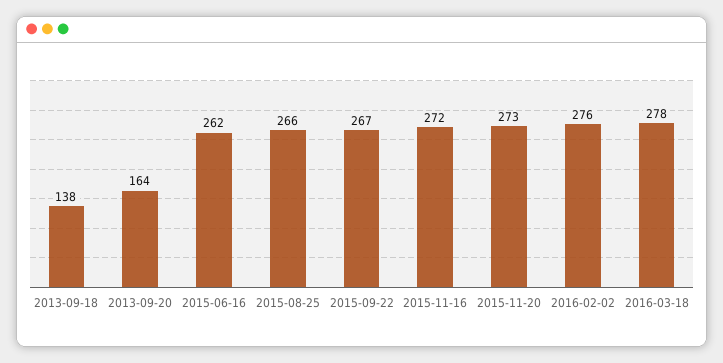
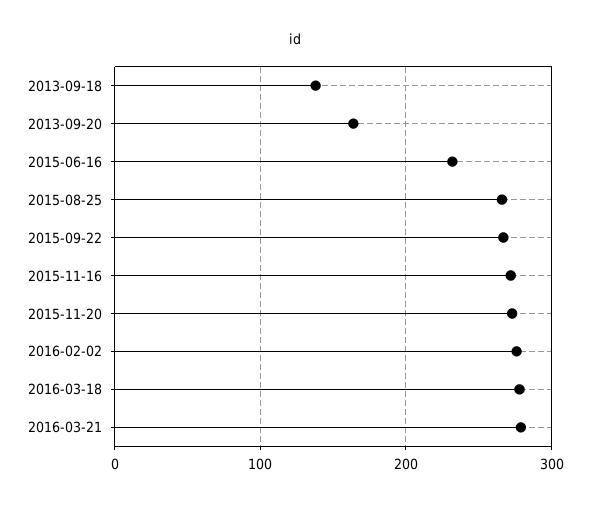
2015-06-16: 262 -> 230
2016-03-21: none -> 280

